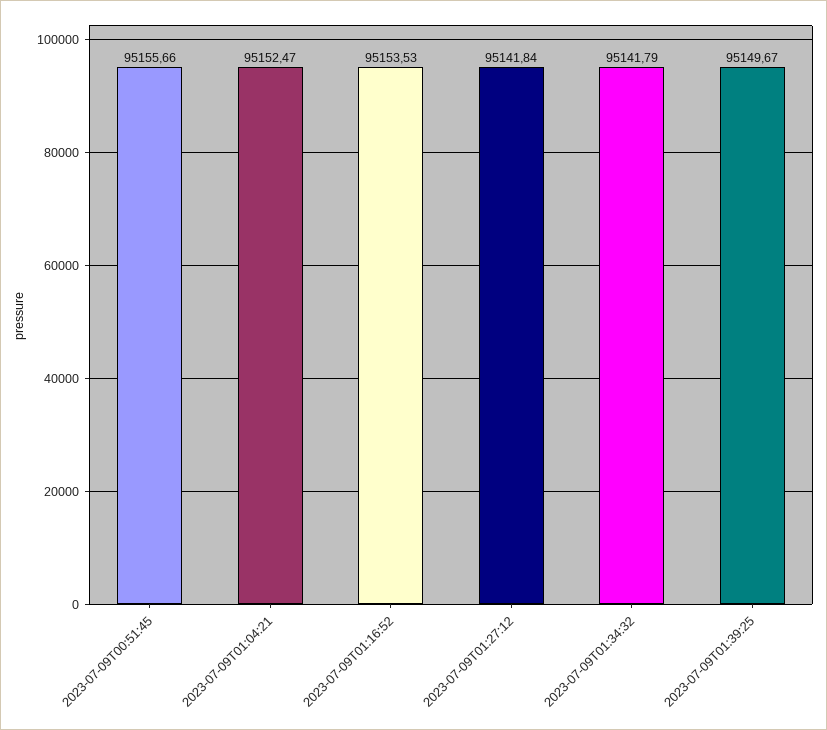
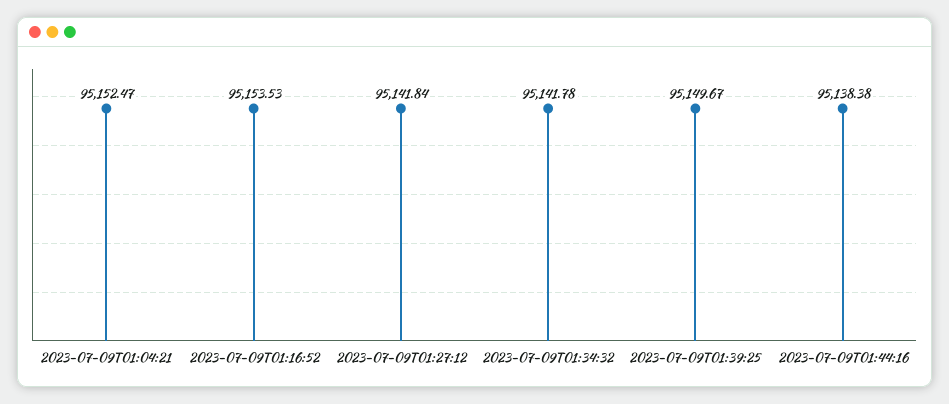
2023-07-09T00:51:45: 95155.66 -> none
2023-07-09T01:34:32: 95141.79 -> 95141.78
2023-07-09T01:44:16: none -> 95138.38

